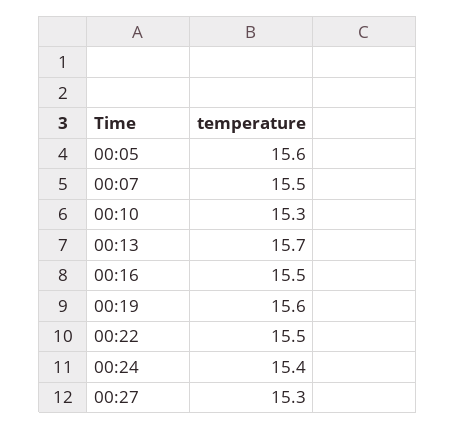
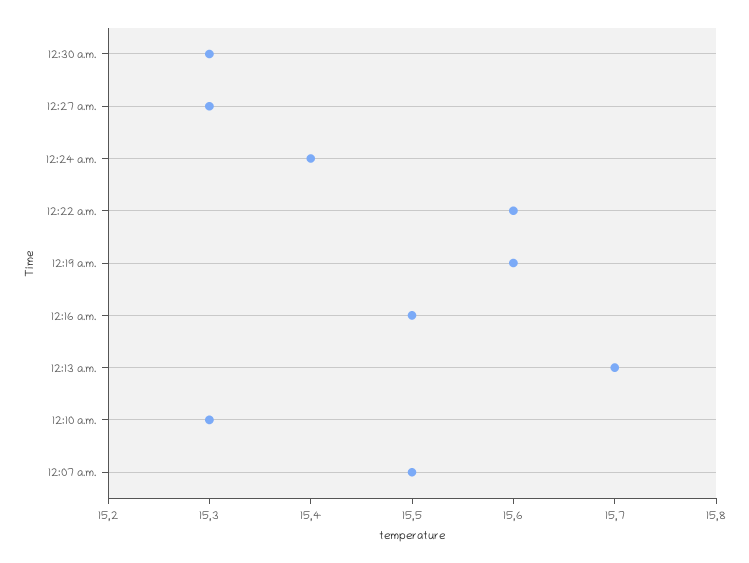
00:05: 15.6 -> none
00:22: 15.5 -> 15.6
12:30 a.m.: none -> 15.3

